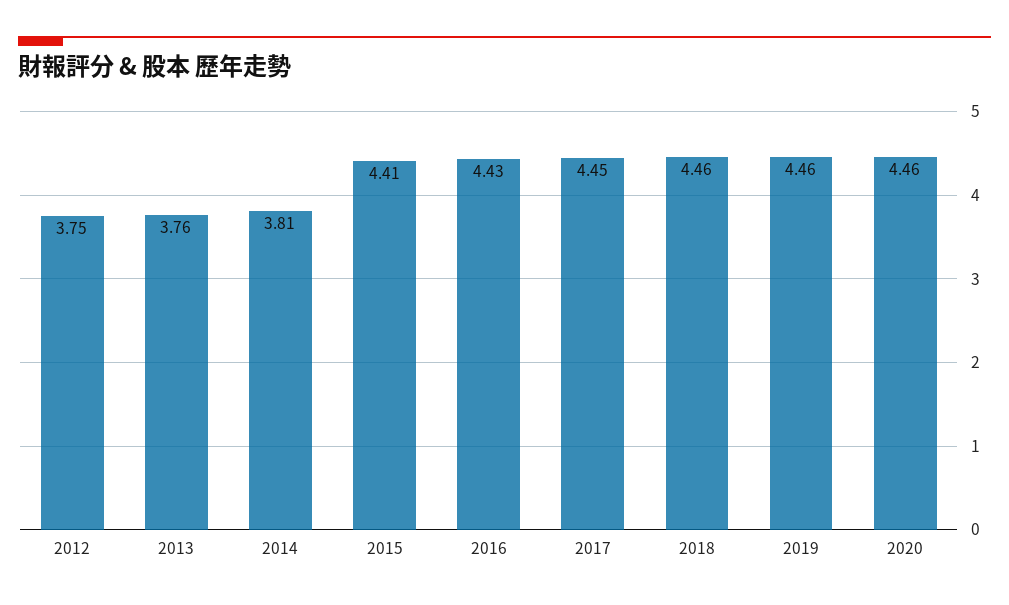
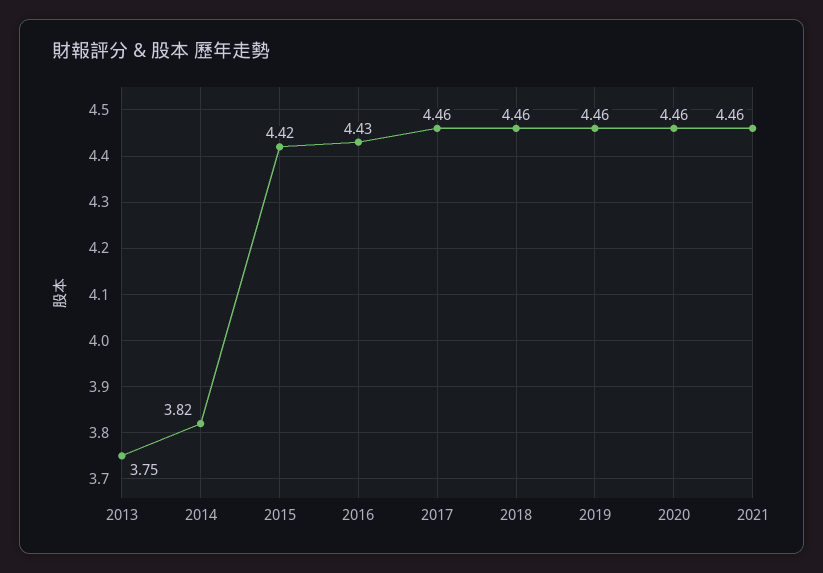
2012: 3.75 -> none
2013: 3.76 -> 3.75
2014: 3.81 -> 3.82
2015: 4.41 -> 4.42
2017: 4.45 -> 4.46
2021: none -> 4.46

